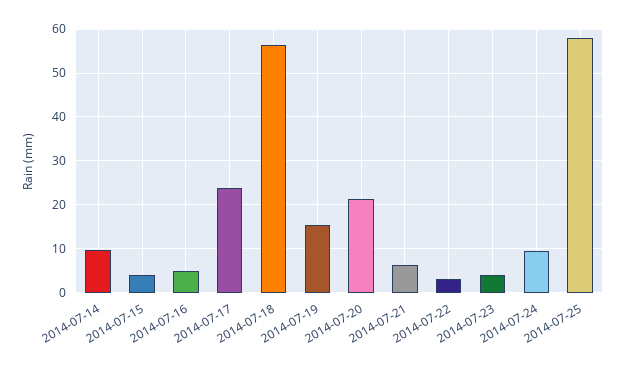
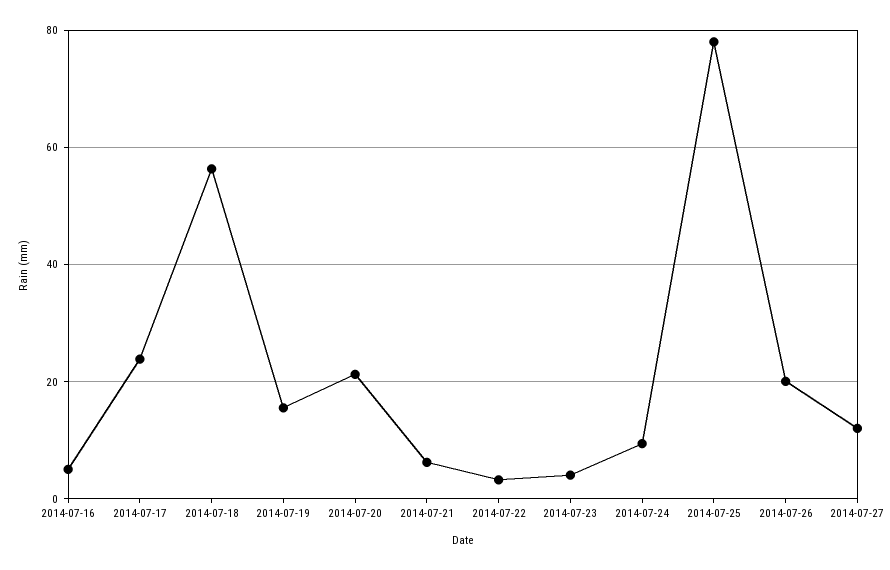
2014-07-14: 10 -> none
2014-07-15: 4 -> none
2014-07-25: 58 -> 78
2014-07-26: none -> 20
2014-07-27: none -> 12

